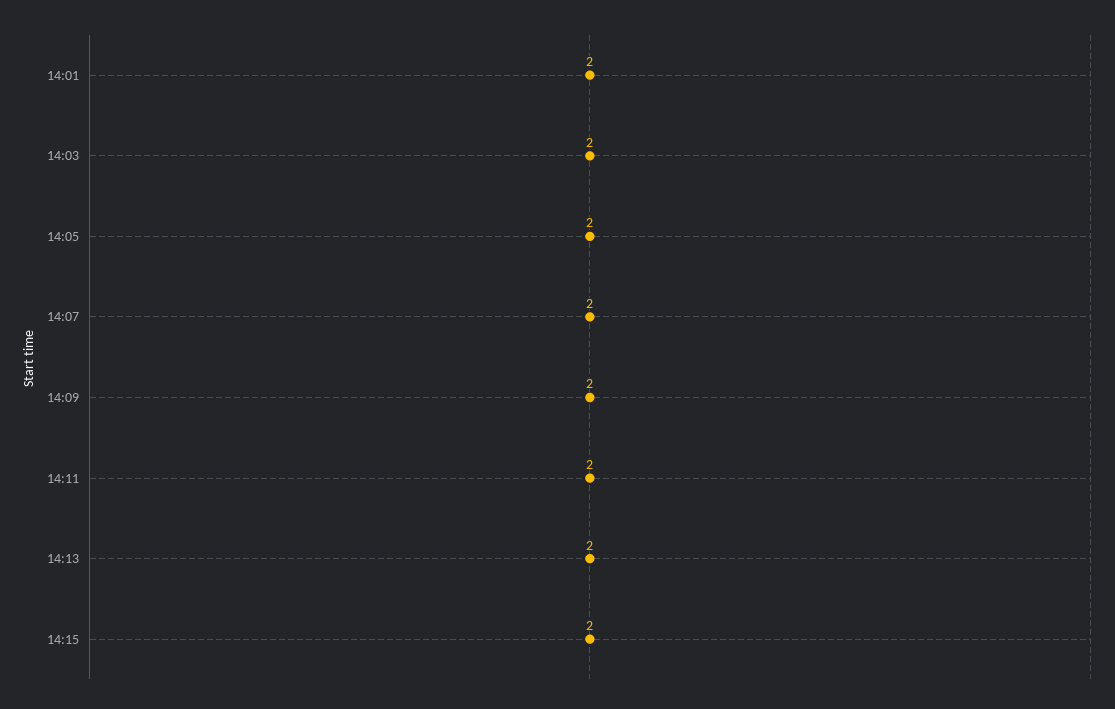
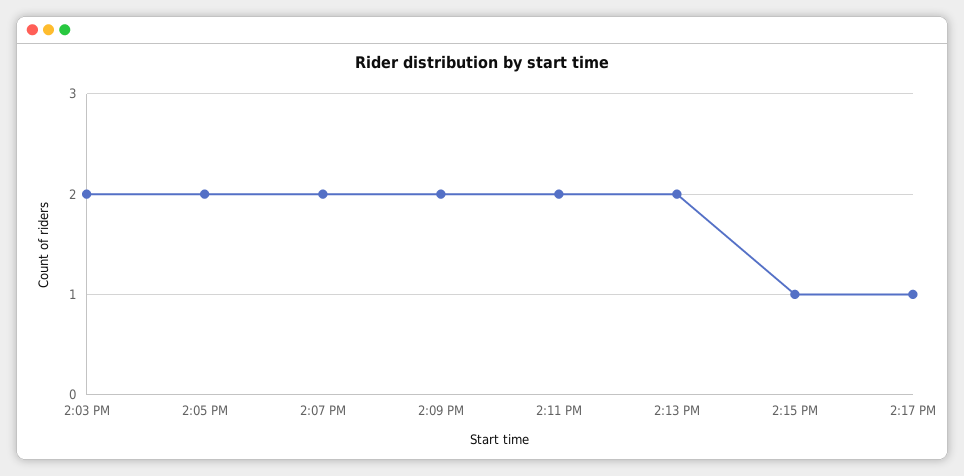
14:01: 2 -> none
14:15: 2 -> 1
2:17 PM: none -> 1

